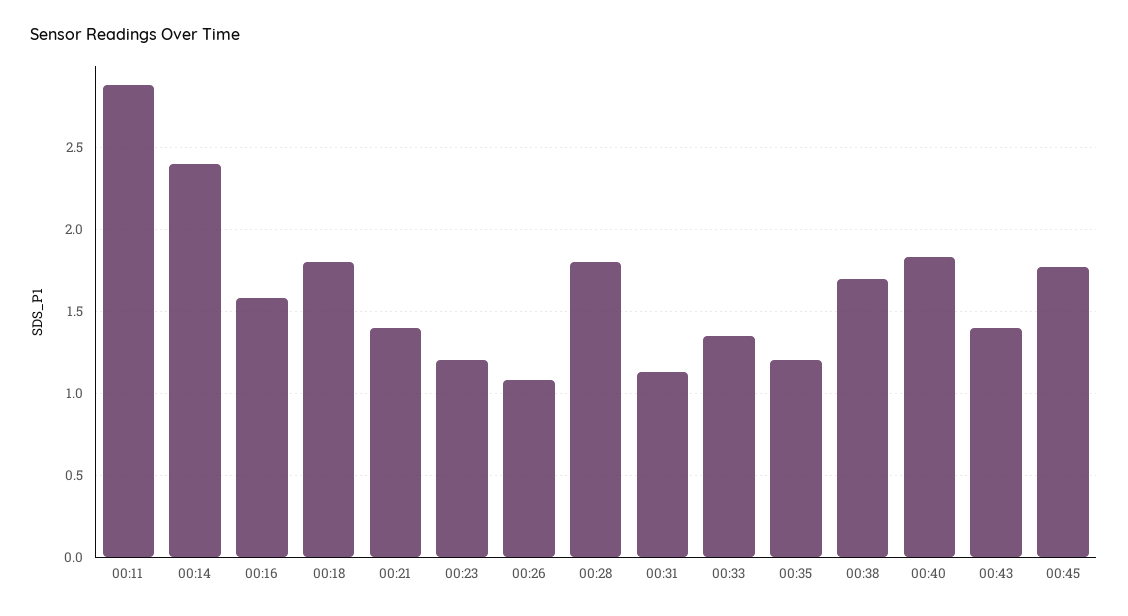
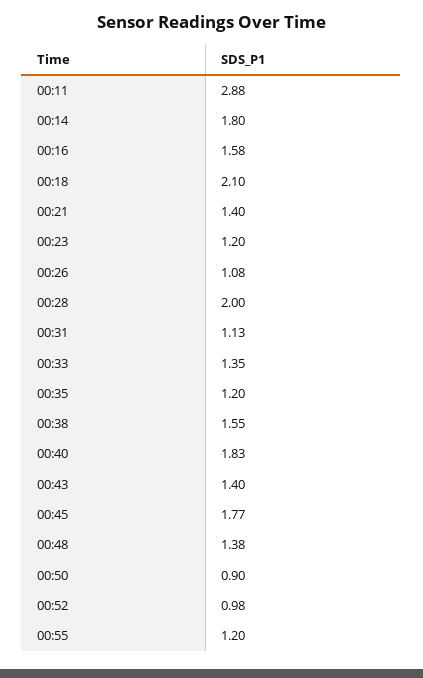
00:14: 2.4 -> 1.8
00:18: 1.8 -> 2.1
00:28: 1.8 -> 2
00:38: 1.7 -> 1.55
00:48: none -> 1.38
00:50: none -> 0.9
00:52: none -> 0.98
00:55: none -> 1.2

